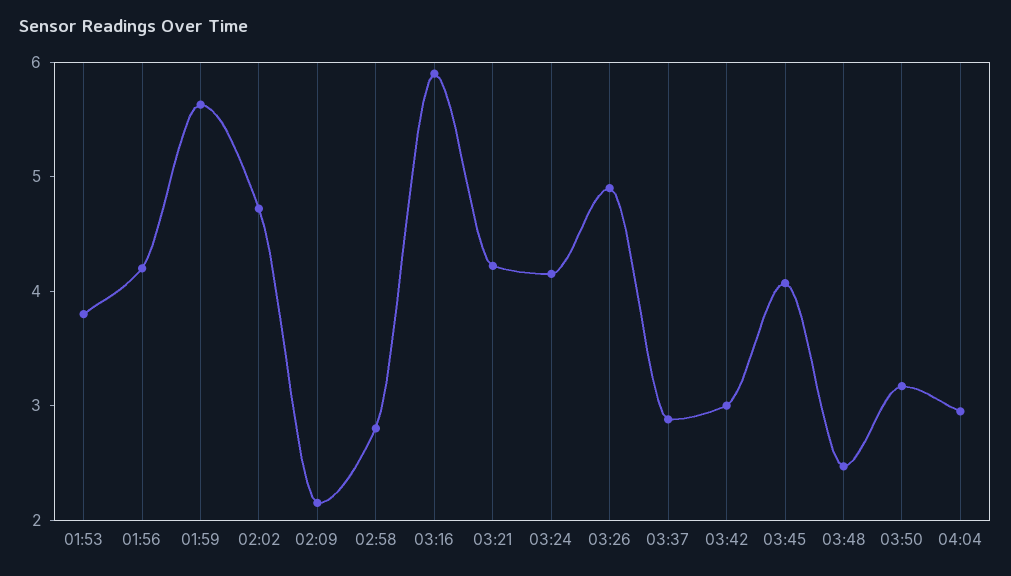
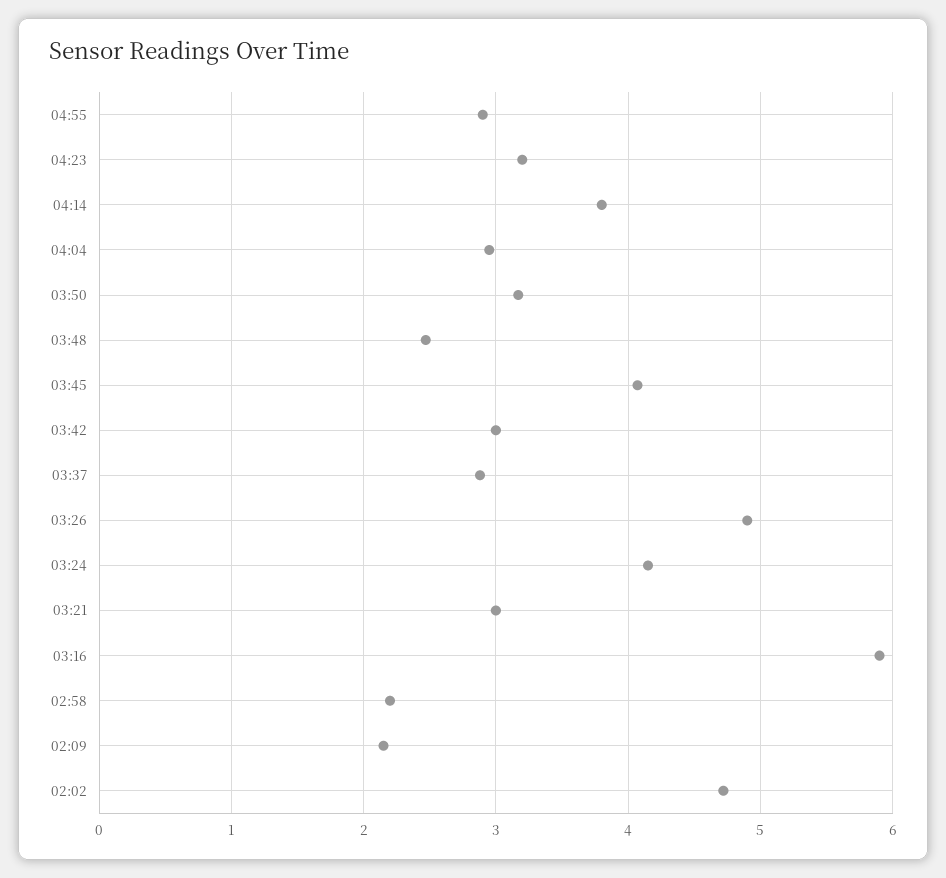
01:53: 3.8 -> none
01:56: 4.2 -> none
01:59: 5.6 -> none
02:58: 2.8 -> 2.2
03:21: 4.2 -> 3
04:55: none -> 2.9
04:23: none -> 3.2
04:14: none -> 3.8

